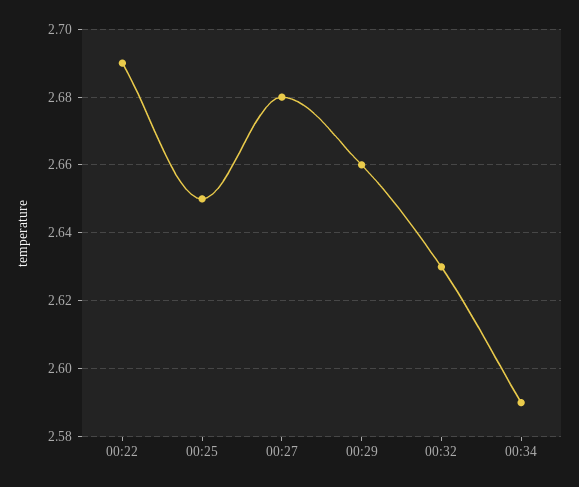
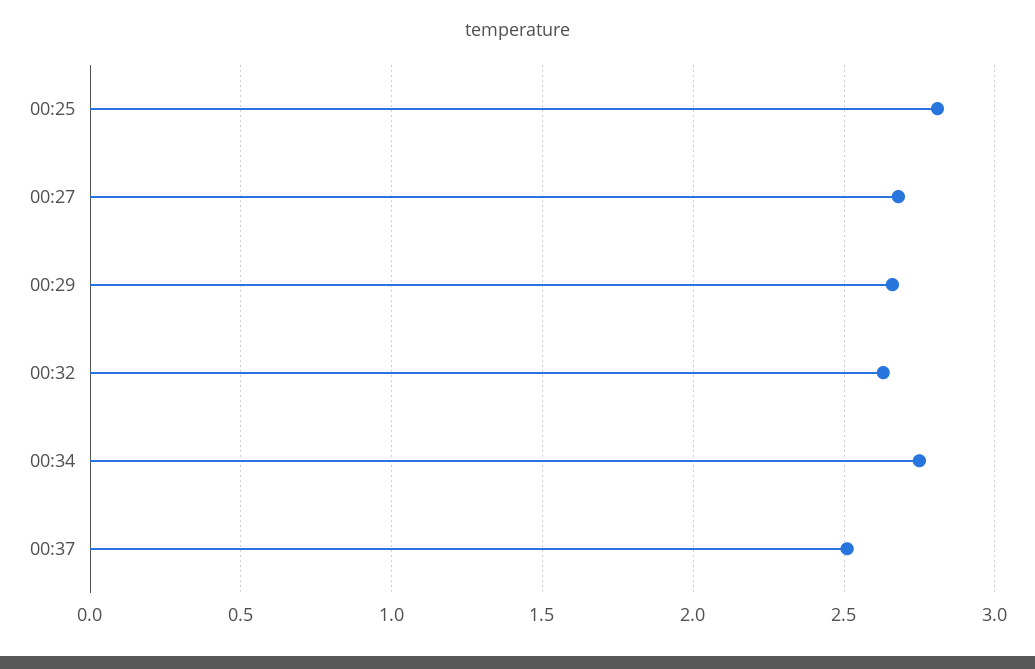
00:22: 2.69 -> none
00:25: 2.65 -> 2.8
00:34: 2.59 -> 2.75
00:37: none -> 2.5

